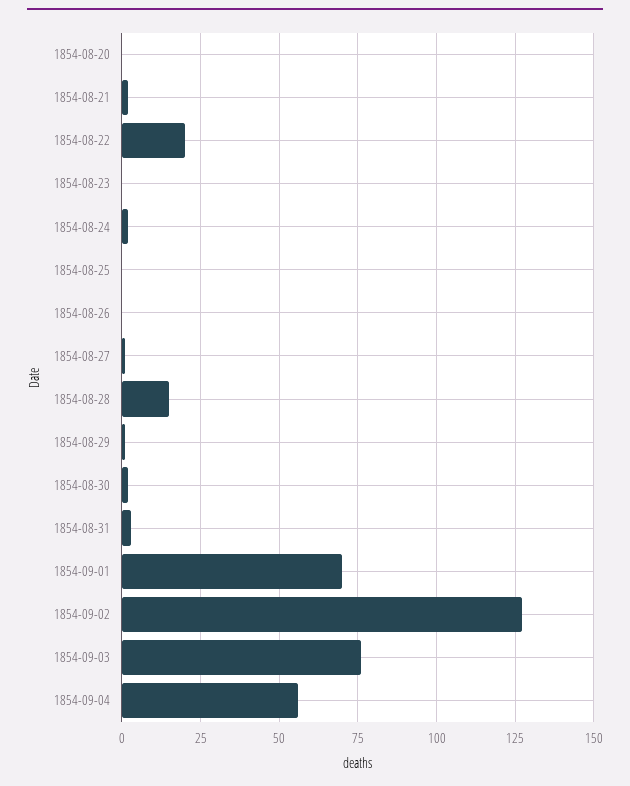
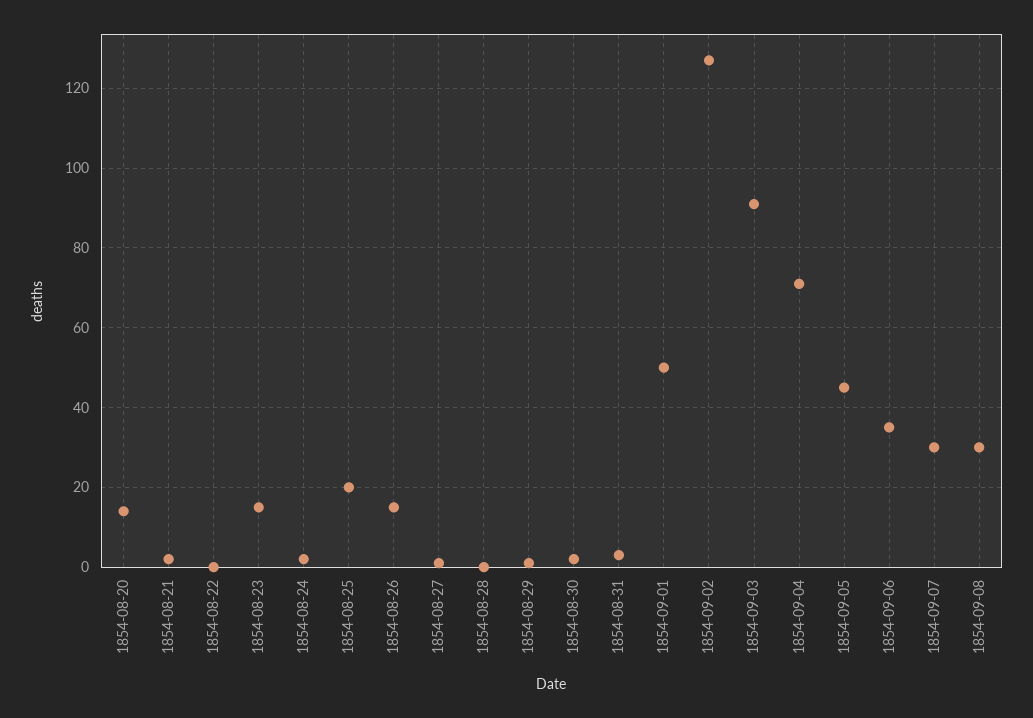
1854-08-20: 0 -> 15
1854-08-22: 20 -> 0
1854-08-23: 0 -> 15
1854-08-25: 0 -> 20
1854-08-26: 0 -> 15
1854-08-28: 15 -> 0
1854-09-01: 70 -> 50
1854-09-03: 75 -> 90
1854-09-04: 55 -> 70
1854-09-05: none -> 45
1854-09-06: none -> 35
1854-09-07: none -> 30
1854-09-08: none -> 30

